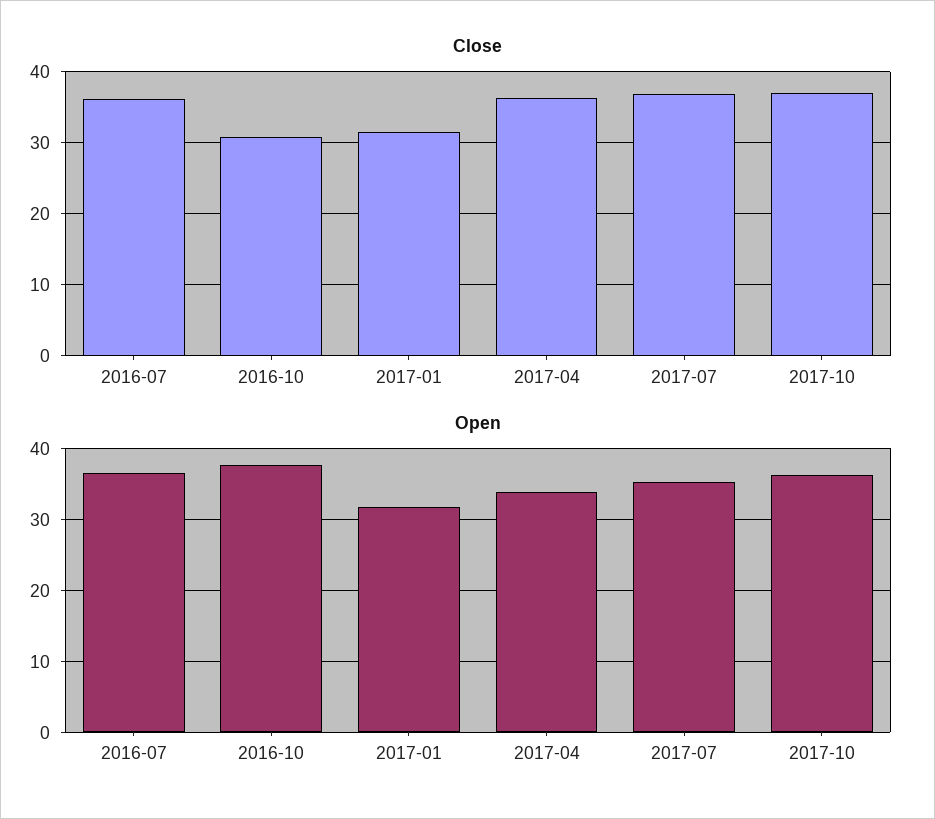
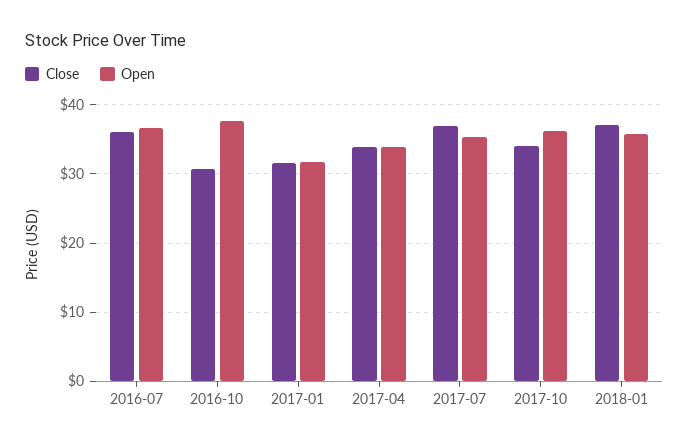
Close, 2017-04: 36 -> 34
Close, 2017-10: 37 -> 34
Close, 2018-01: none -> 37
Open, 2018-01: none -> 36

